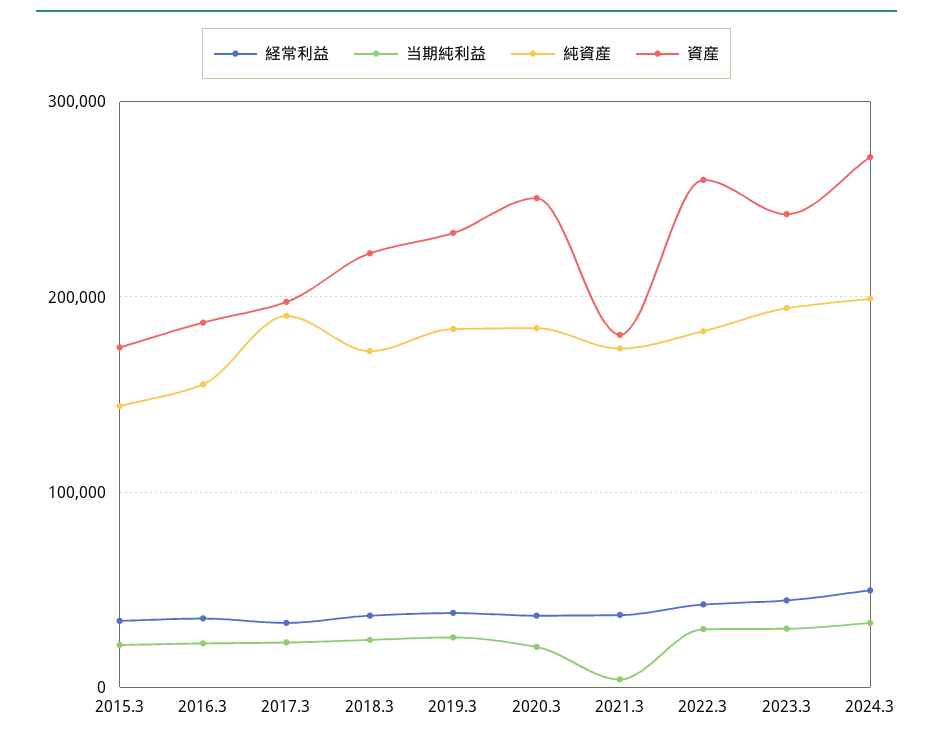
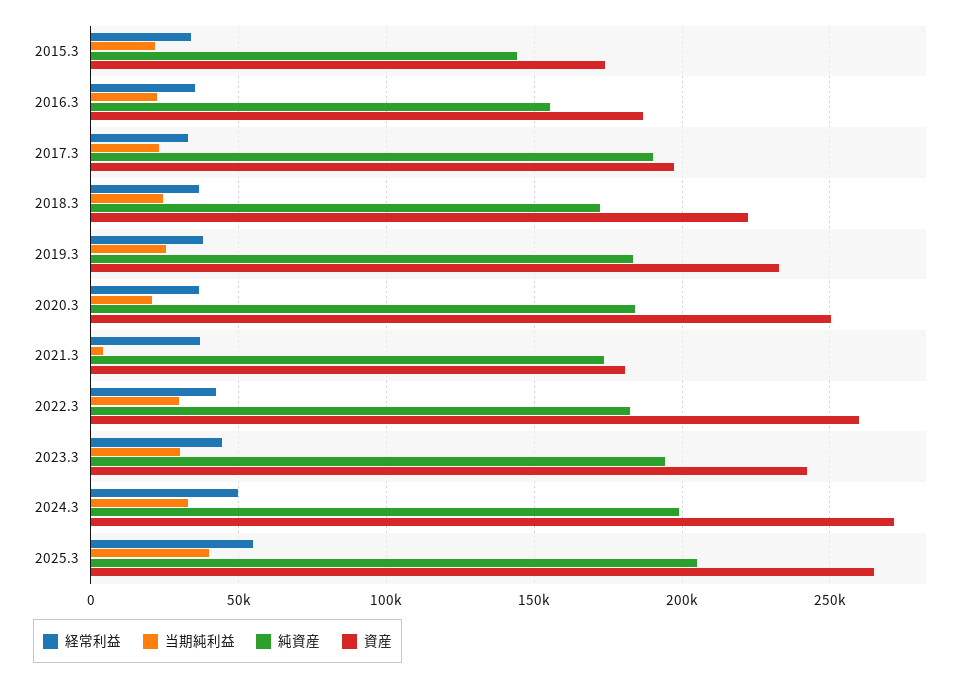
経常利益, 2025.3: none -> 55000
当期純利益, 2025.3: none -> 40000
純資産, 2025.3: none -> 205000
資産, 2025.3: none -> 265000

